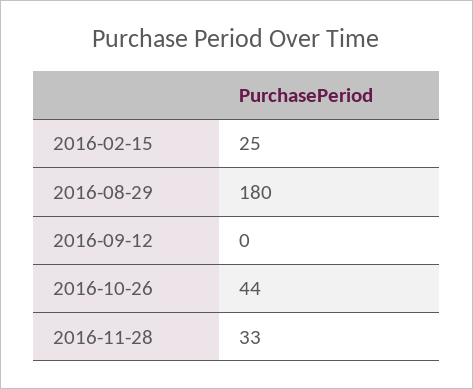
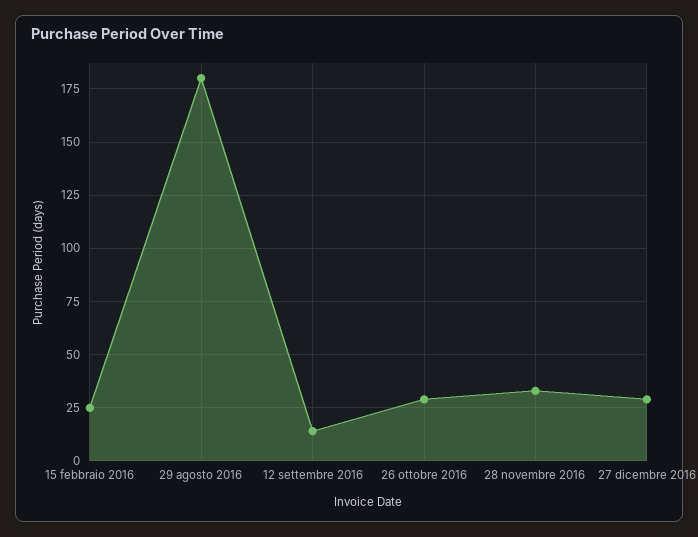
2016-09-12: 0 -> 15
2016-10-26: 44 -> 30
27 dicembre 2016: none -> 30

